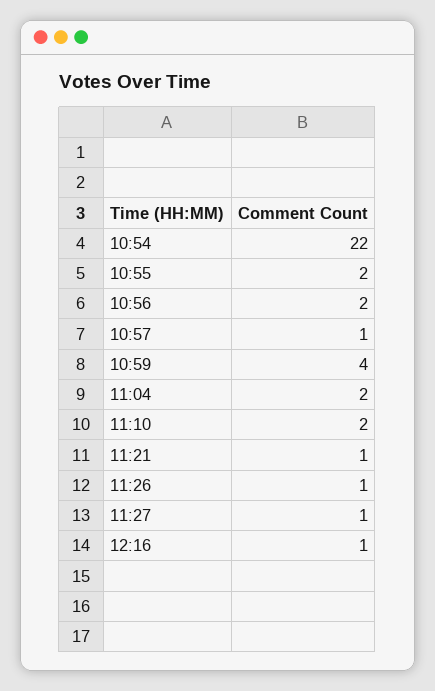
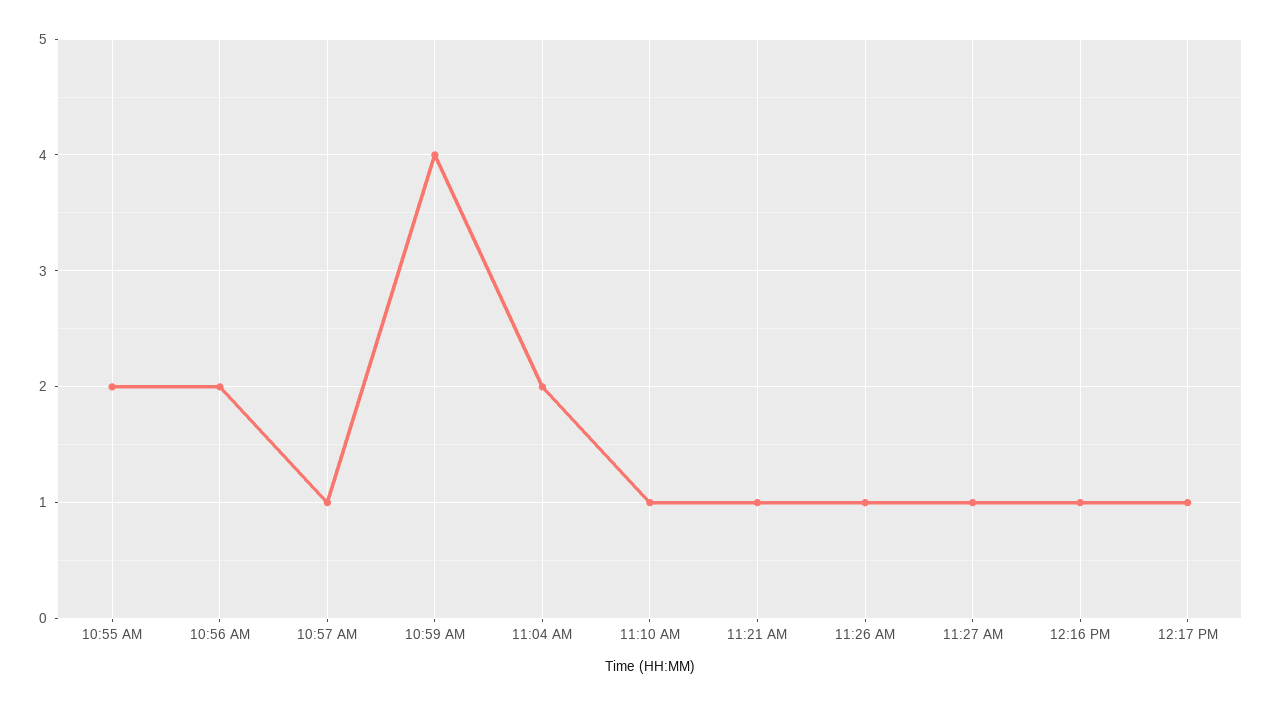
10:54: 22 -> none
11:10: 2 -> 1
12:17 PM: none -> 1

